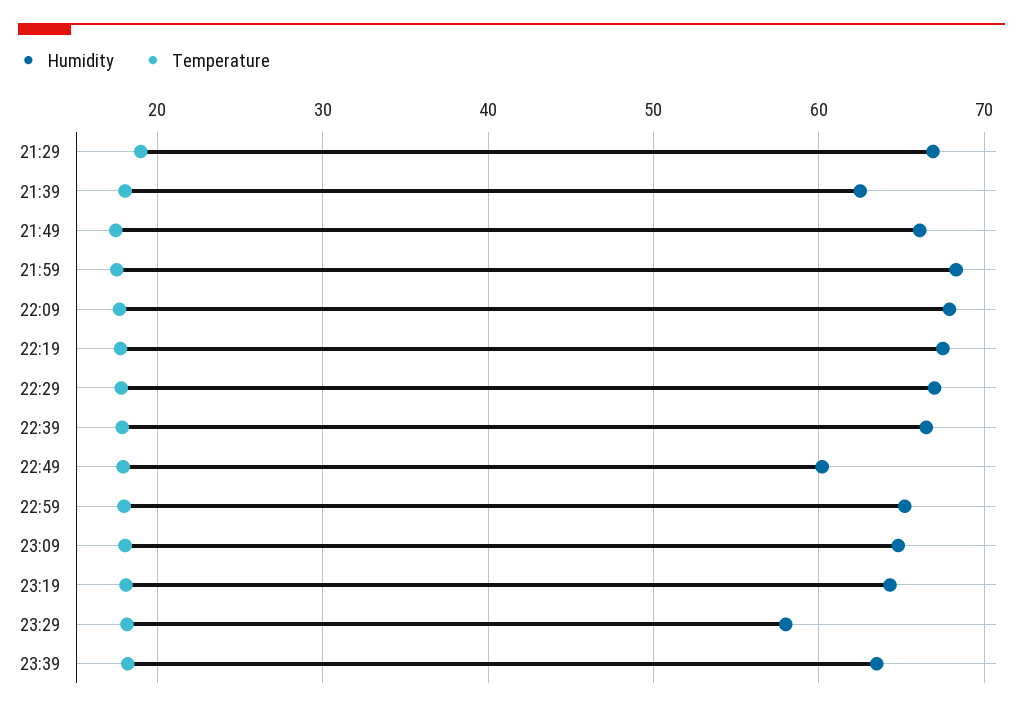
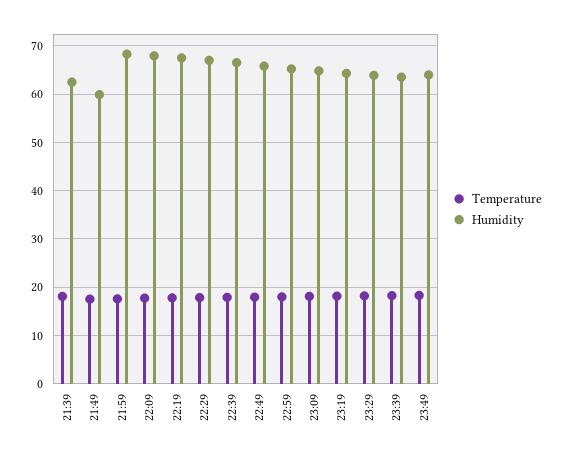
Humidity, 21:29: 67 -> none
Temperature, 21:29: 19 -> none
Humidity, 21:49: 66 -> 60
Humidity, 22:49: 60 -> 66
Humidity, 23:29: 58 -> 64
Temperature, 23:49: none -> 18
Humidity, 23:49: none -> 64

